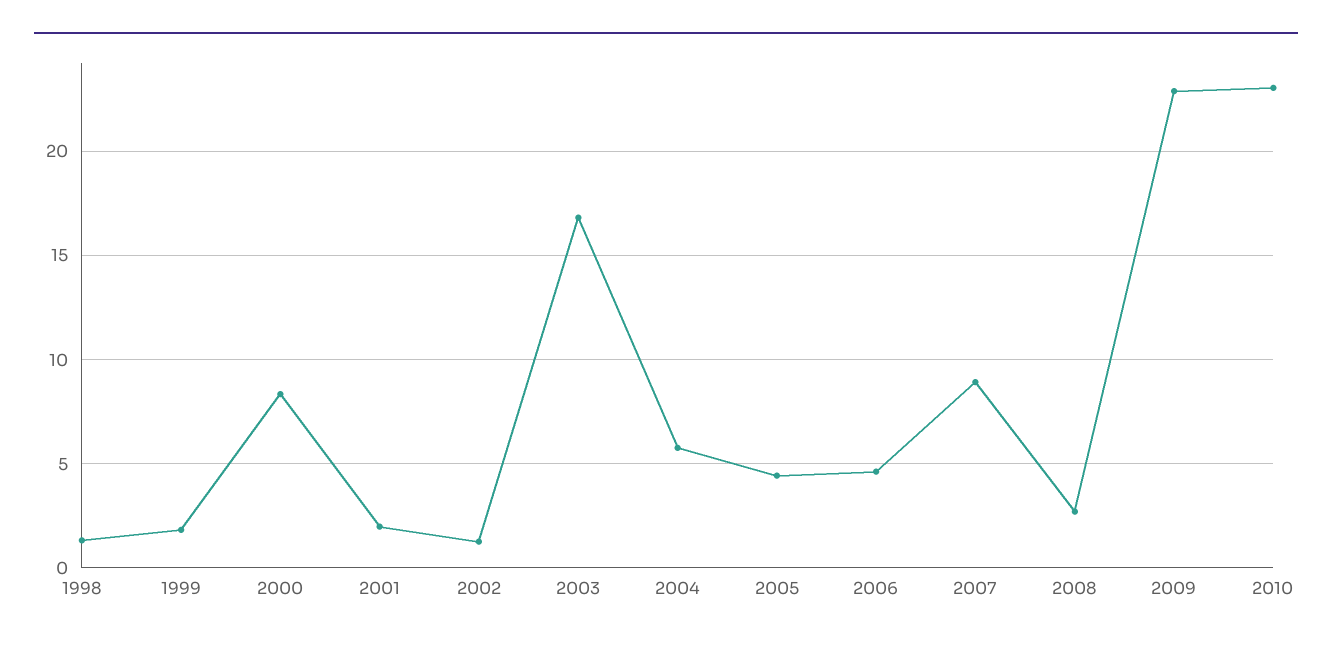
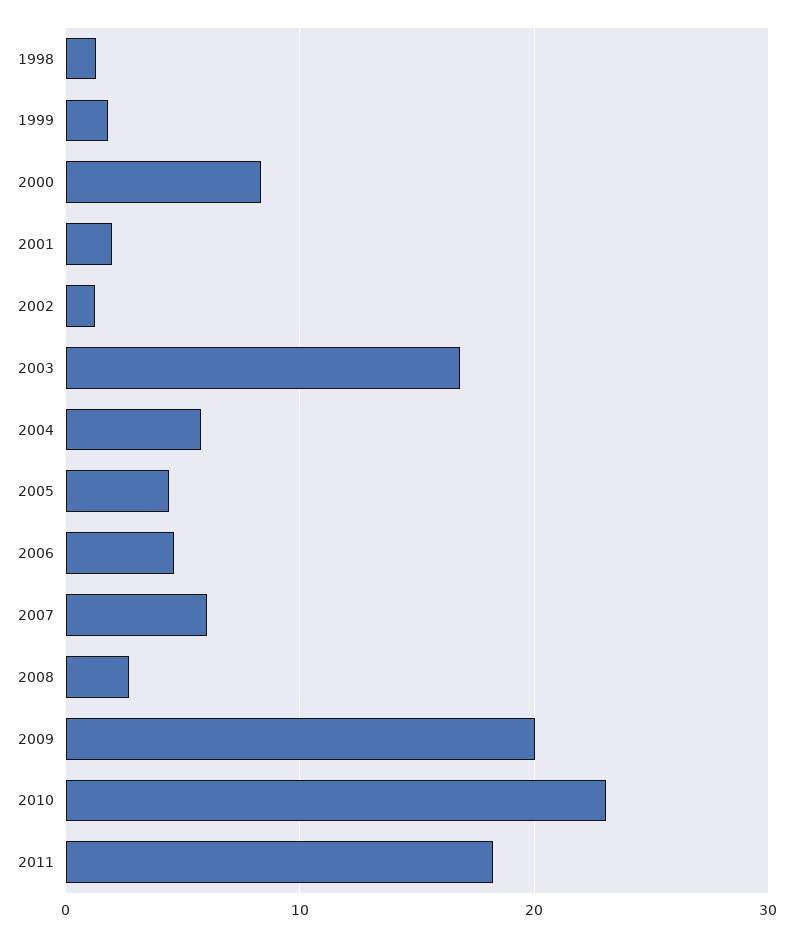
2007: 9 -> 6
2009: 23 -> 20
2011: none -> 18

